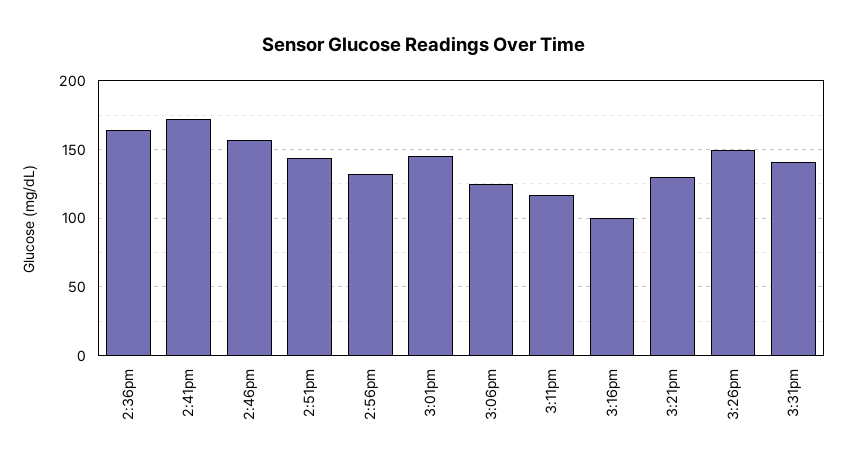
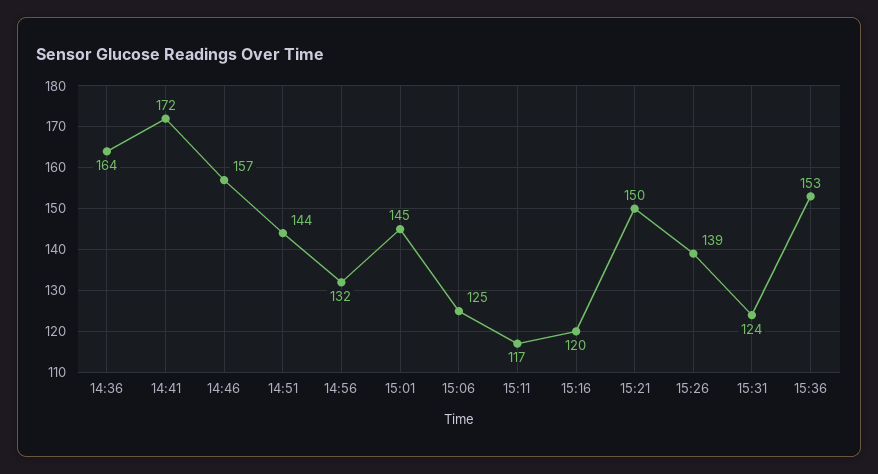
3:16pm: 100 -> 120
3:21pm: 130 -> 150
3:26pm: 150 -> 139
3:31pm: 140 -> 124
15:36: none -> 153

